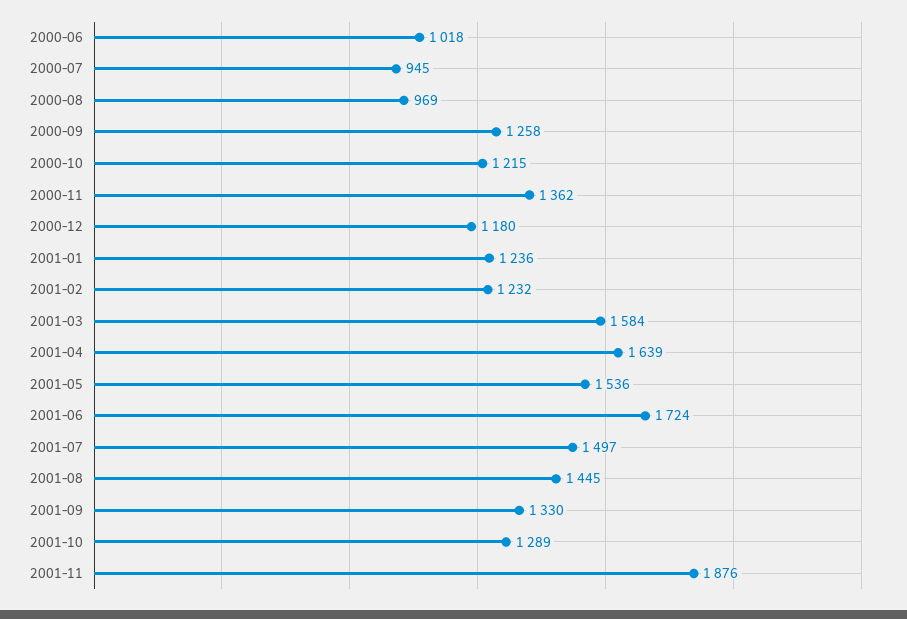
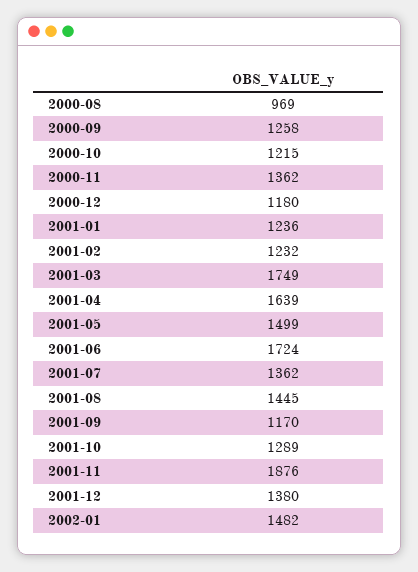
2000-06: 1018 -> none
2000-07: 945 -> none
2001-03: 1584 -> 1749
2001-05: 1536 -> 1499
2001-07: 1497 -> 1362
2001-09: 1330 -> 1170
2001-12: none -> 1380
2002-01: none -> 1482

